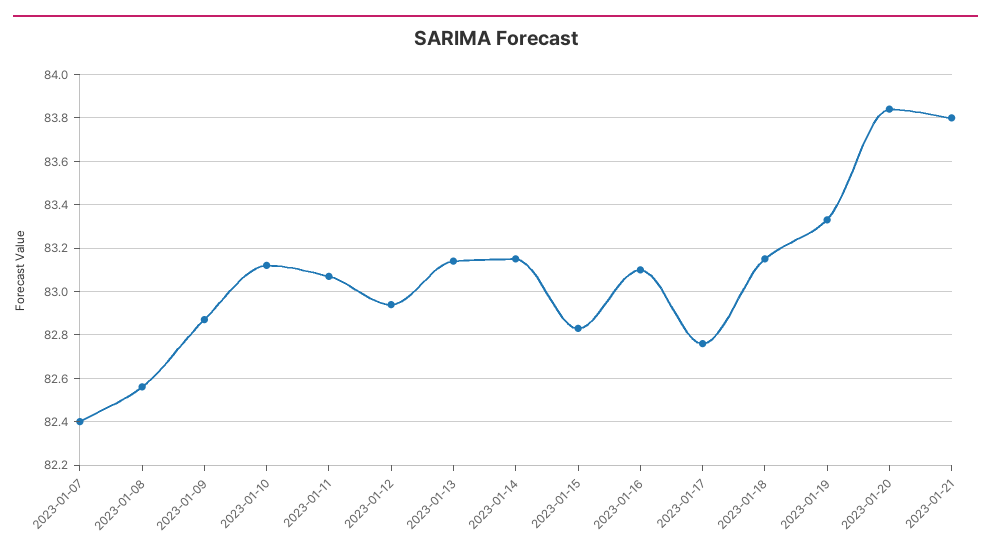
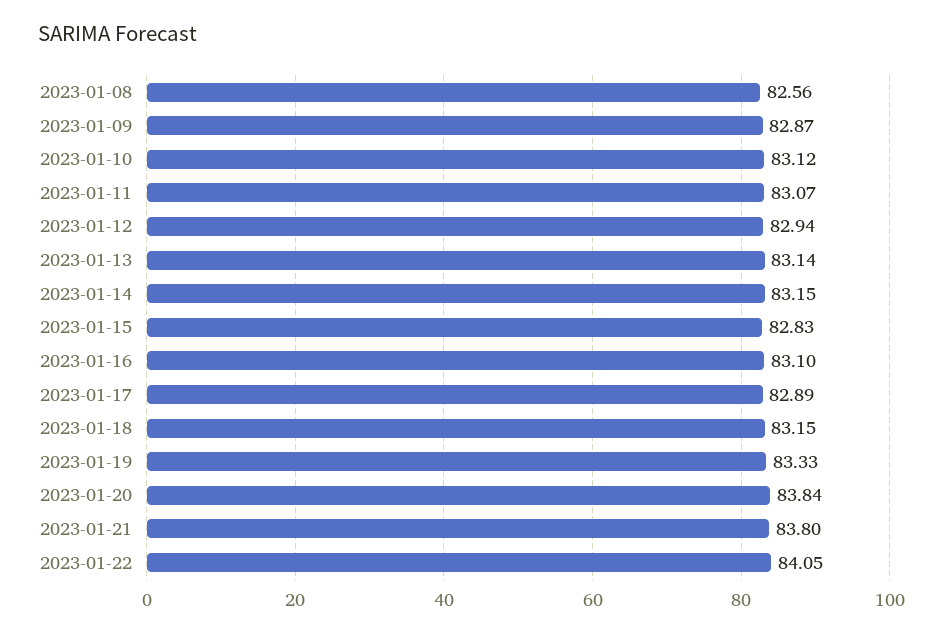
2023-01-07: 82.4 -> none
2023-01-17: 82.75 -> 82.89
2023-01-22: none -> 84.05

